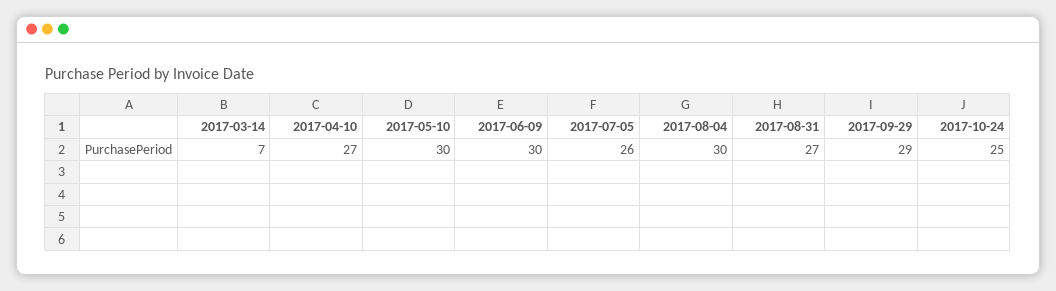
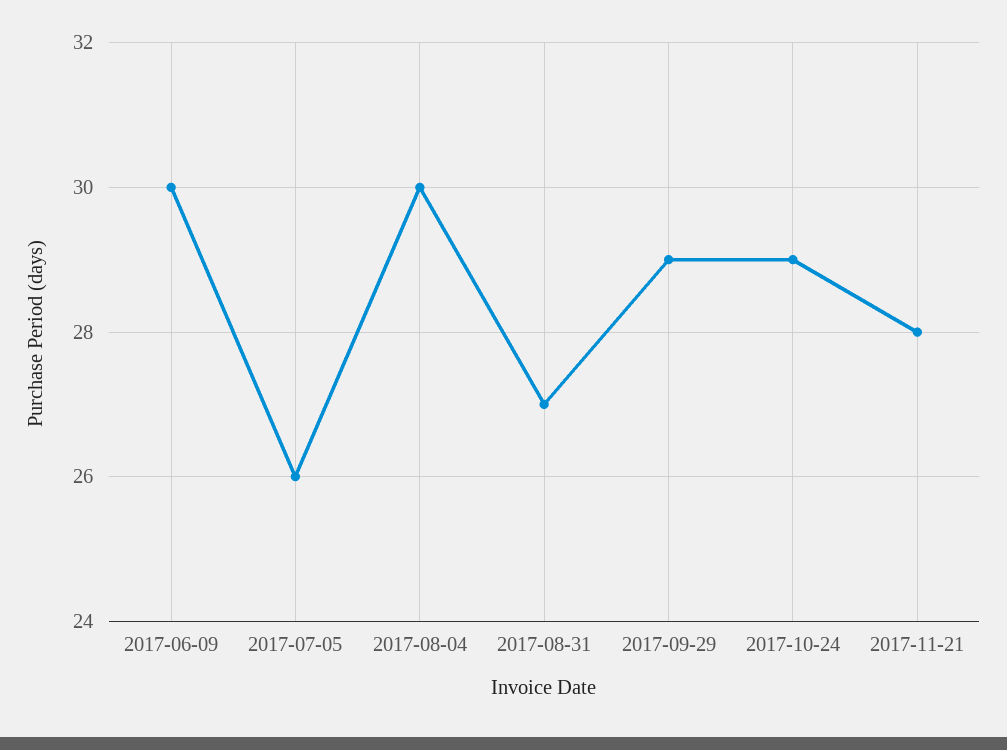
2017-03-14: 7 -> none
2017-04-10: 27 -> none
2017-05-10: 30 -> none
2017-10-24: 25 -> 29
2017-11-21: none -> 28

